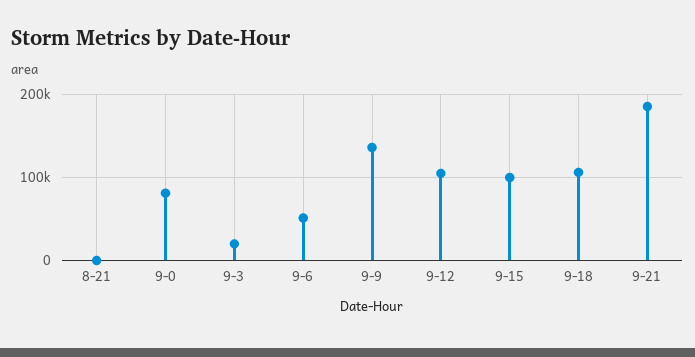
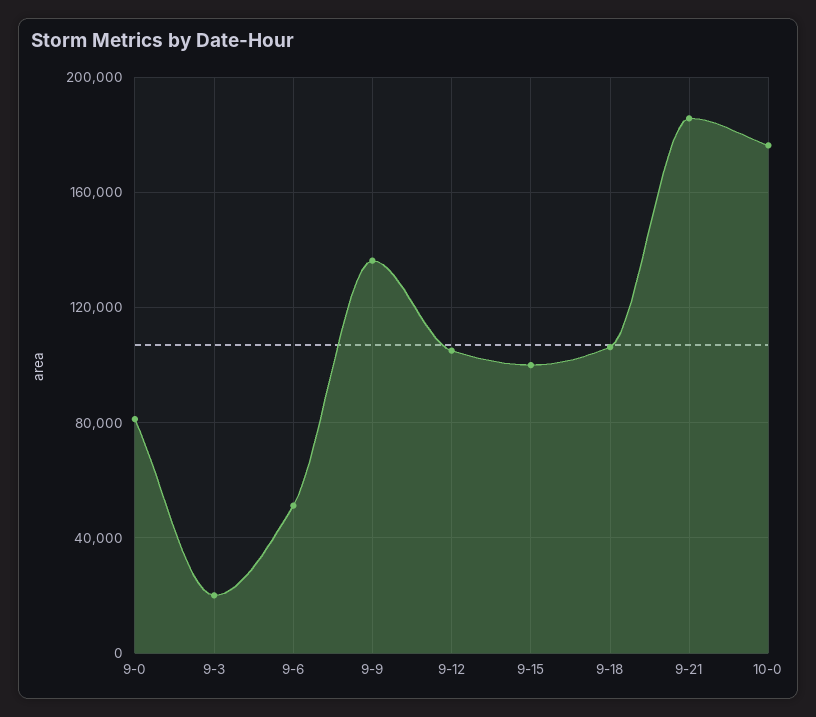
8-21: 0 -> none
10-0: none -> 175000

